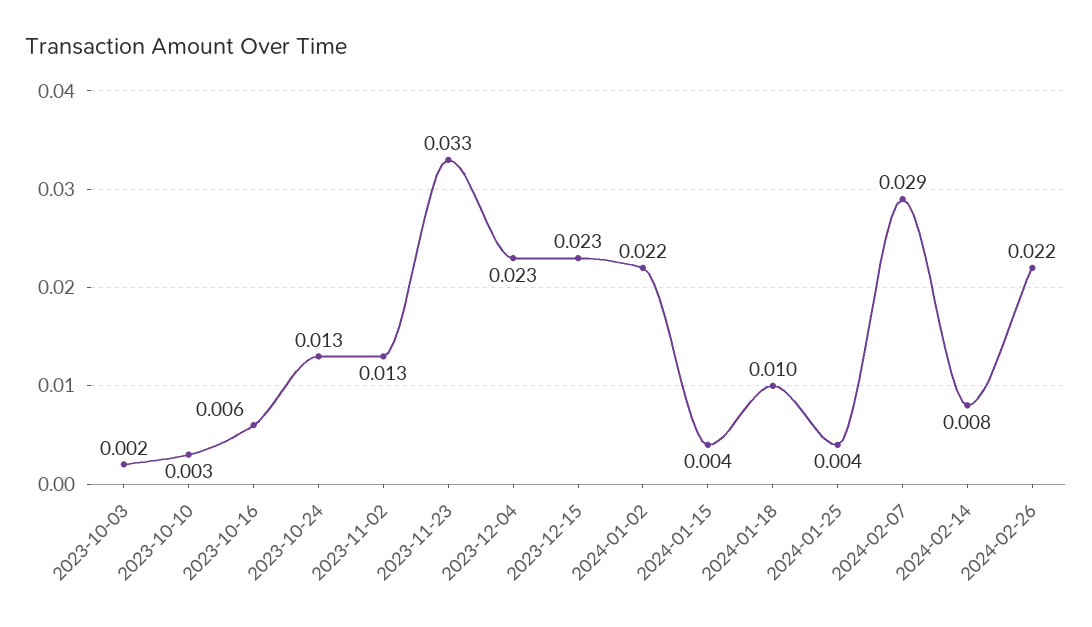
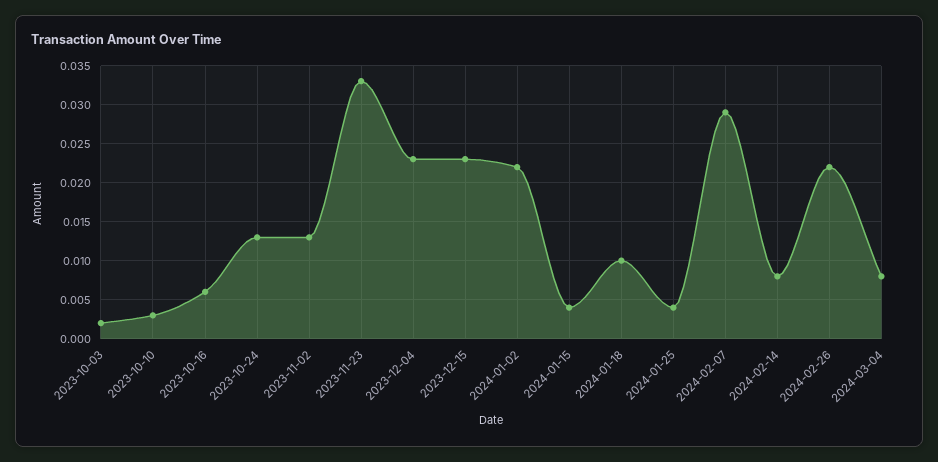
2024-03-04: none -> 0.008

